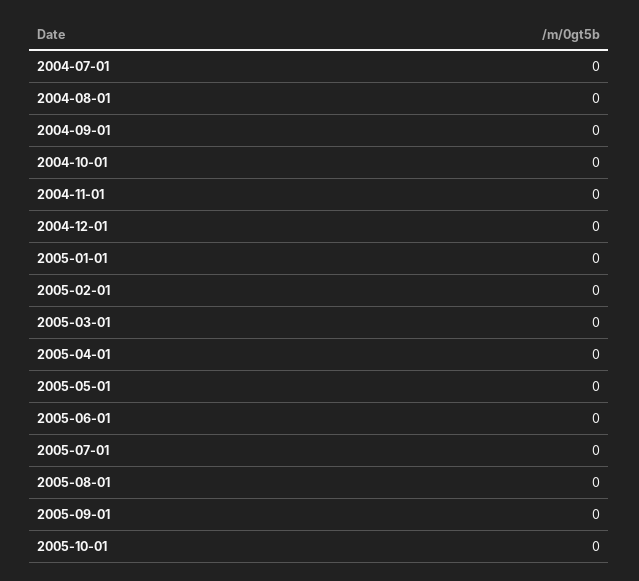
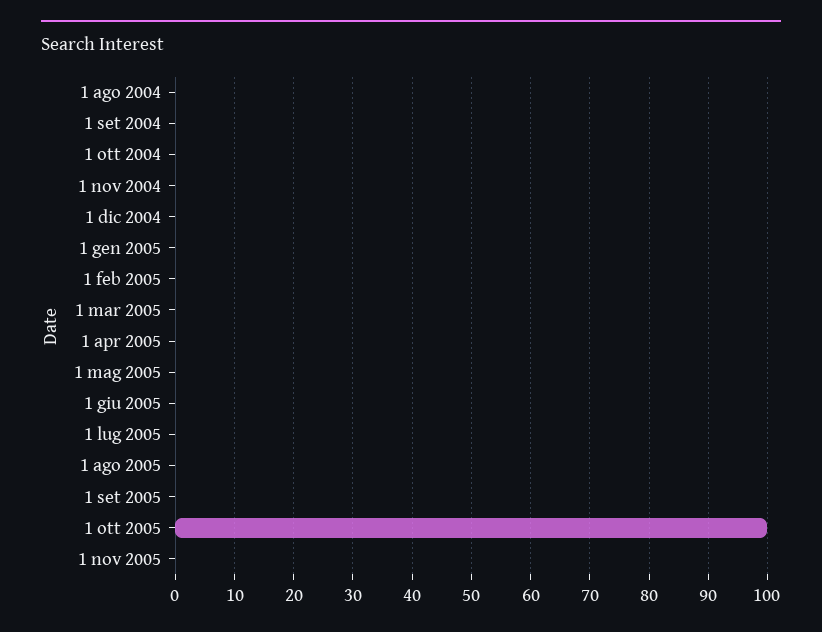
2004-07-01: 0 -> none
2005-10-01: 0 -> 100
1 nov 2005: none -> 0

